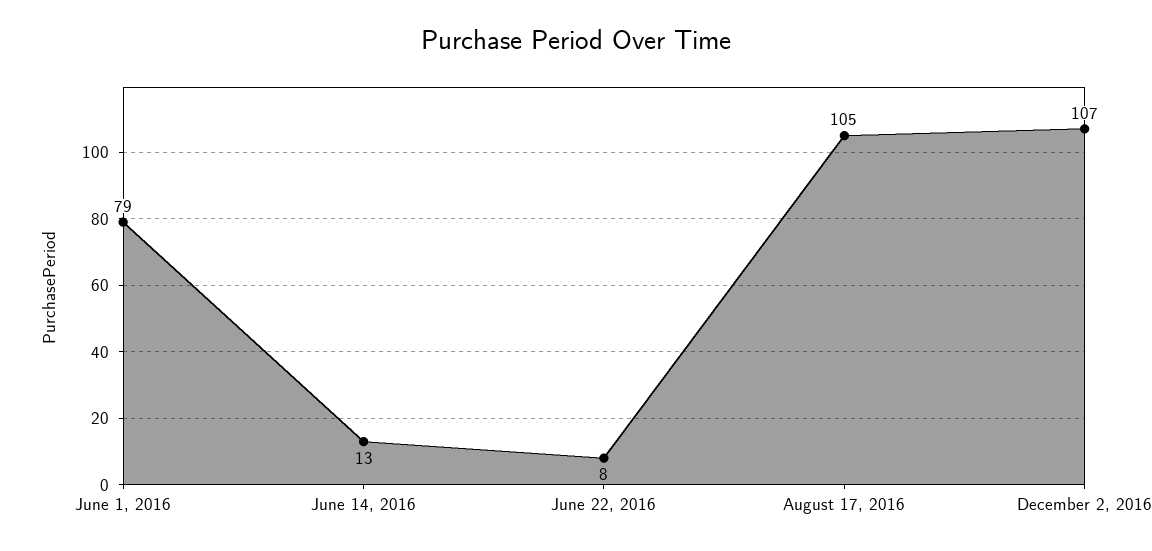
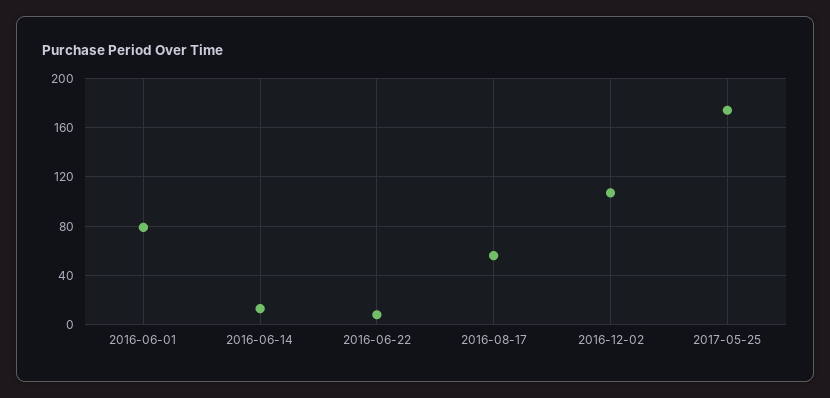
August 17, 2016: 105 -> 55
2017-05-25: none -> 175

